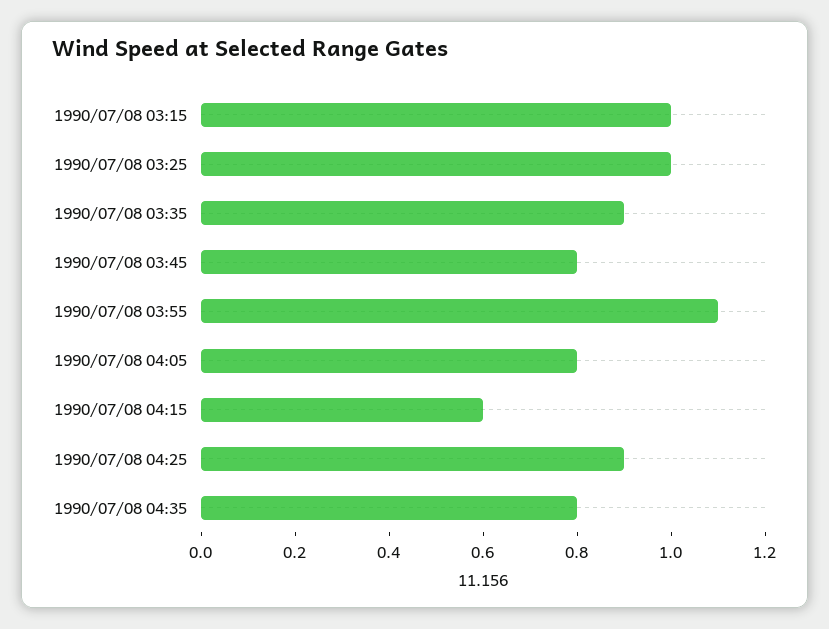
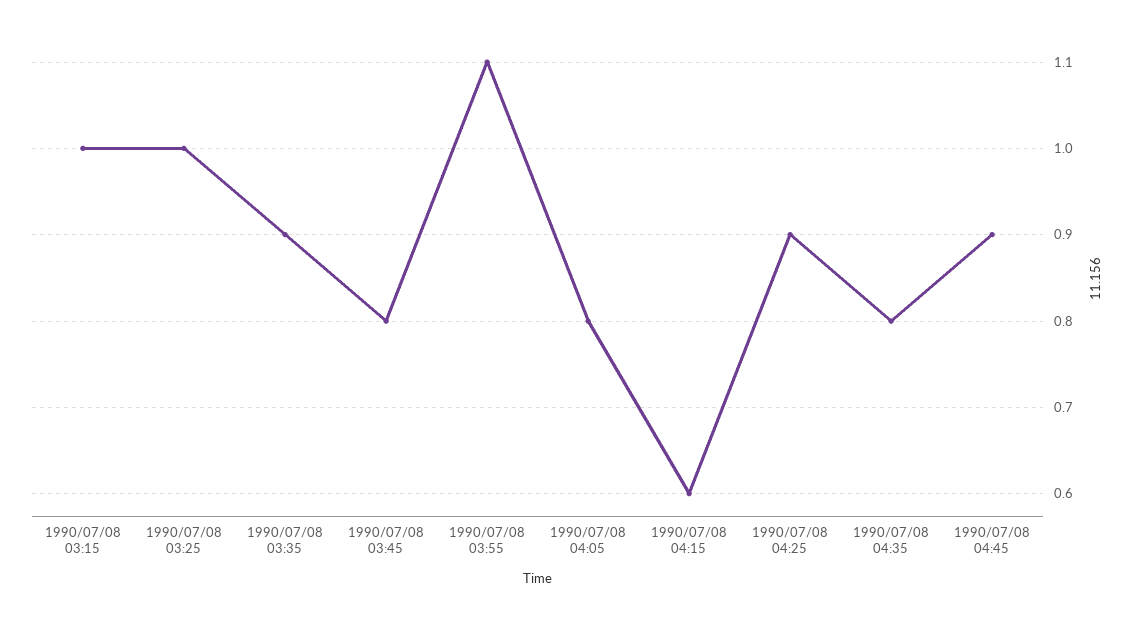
1990/07/08 04:45: none -> 0.9

